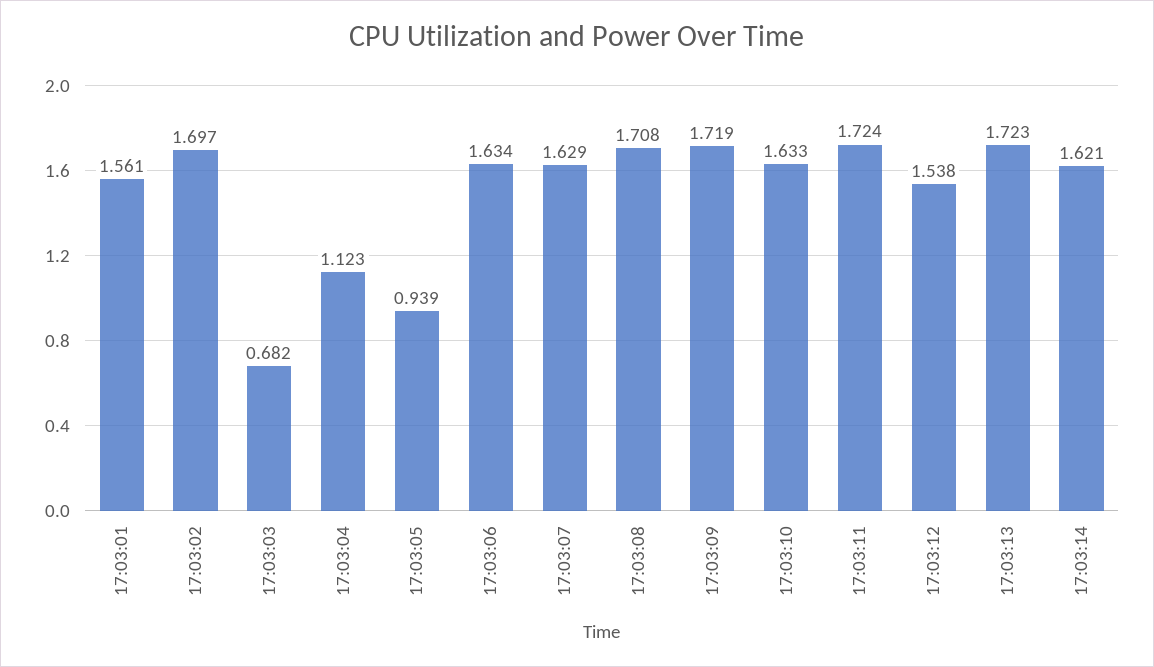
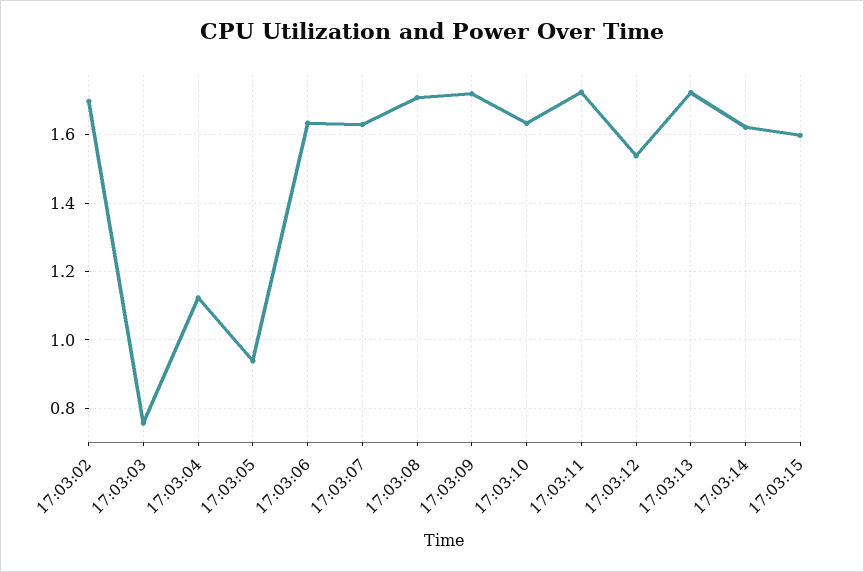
17:03:01: 1.561 -> none
17:03:03: 0.682 -> 0.76
17:03:15: none -> 1.6

